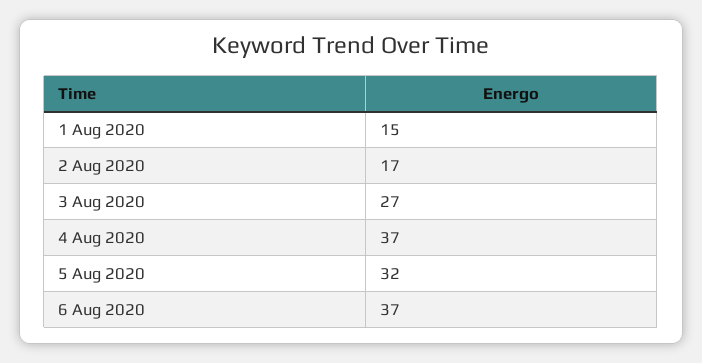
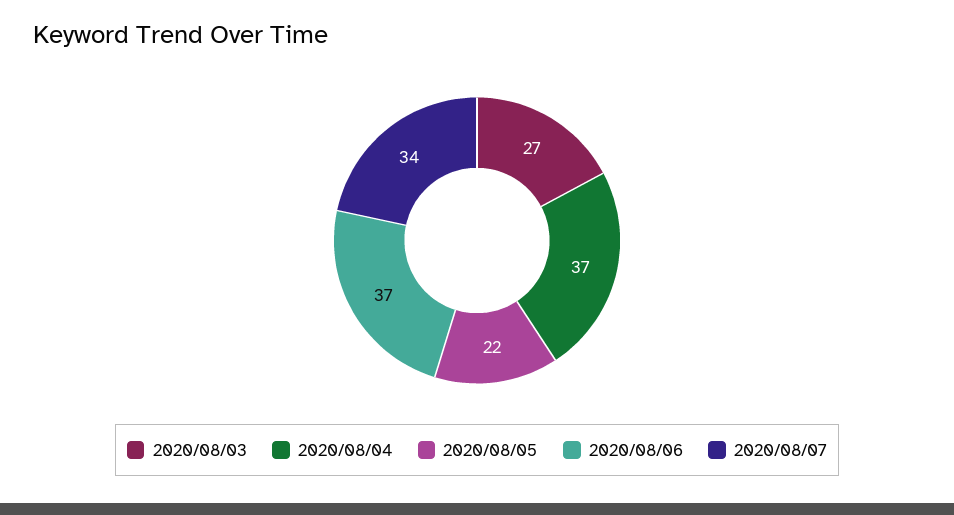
1 Aug 2020: 15 -> none
2 Aug 2020: 17 -> none
5 Aug 2020: 32 -> 22
2020/08/07: none -> 34

